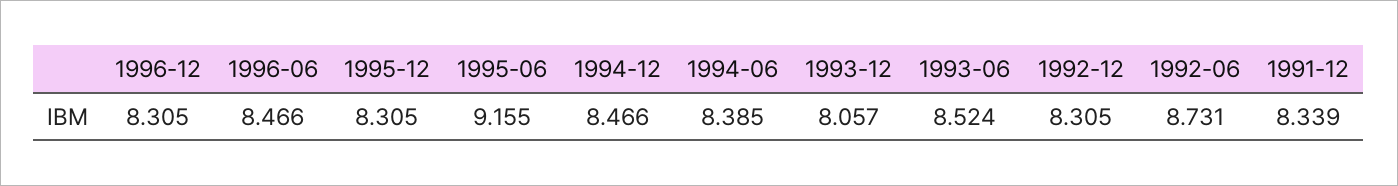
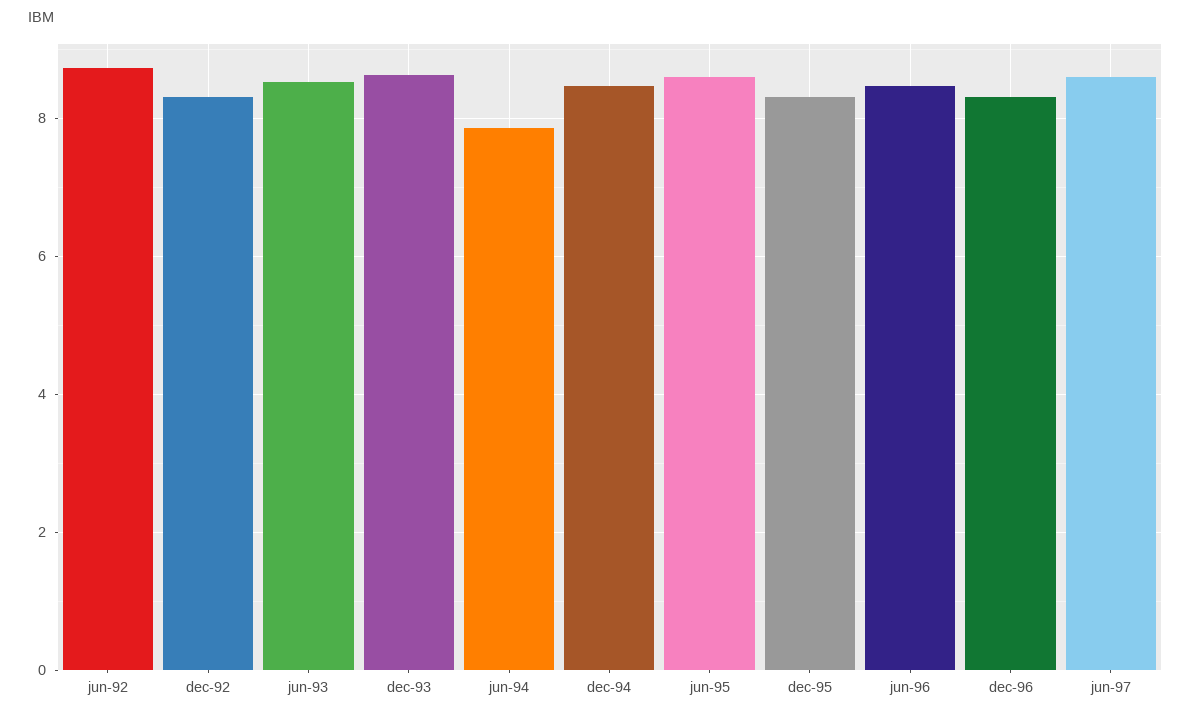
1995-06: 9.155 -> 8.6
1994-06: 8.385 -> 7.8
1993-12: 8.057 -> 8.6
1991-12: 8.339 -> none
jun-97: none -> 8.6

